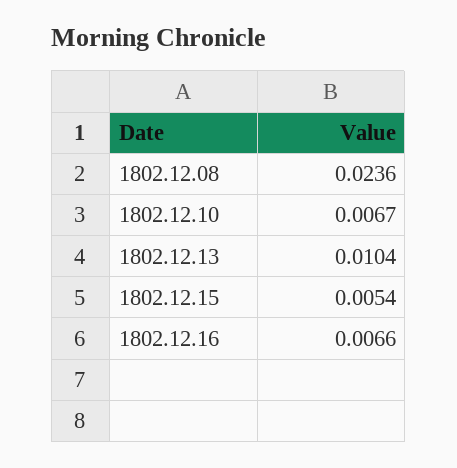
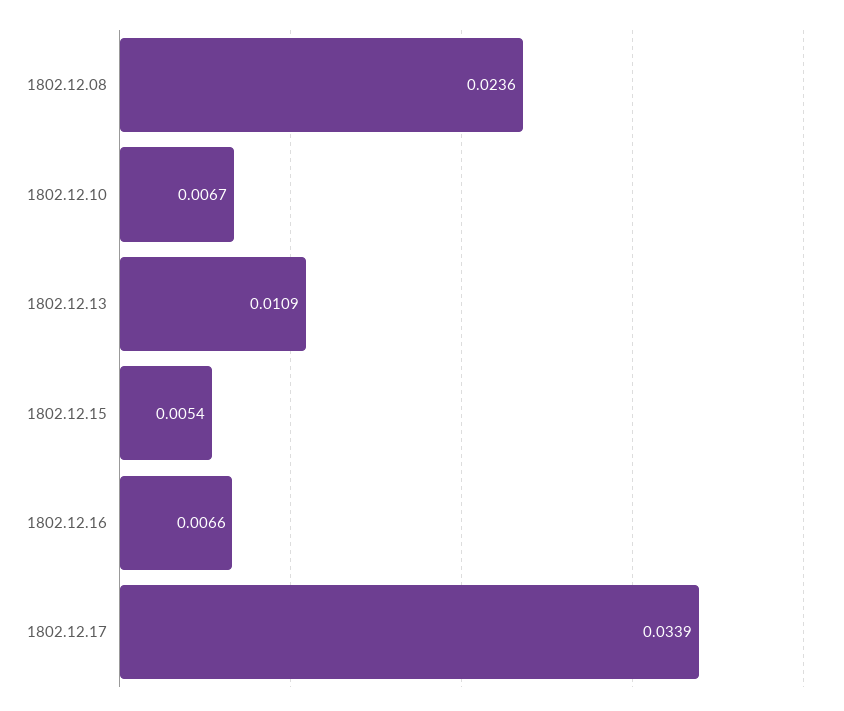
1802.12.13: 0.0104 -> 0.0109
1802.12.17: none -> 0.0339

